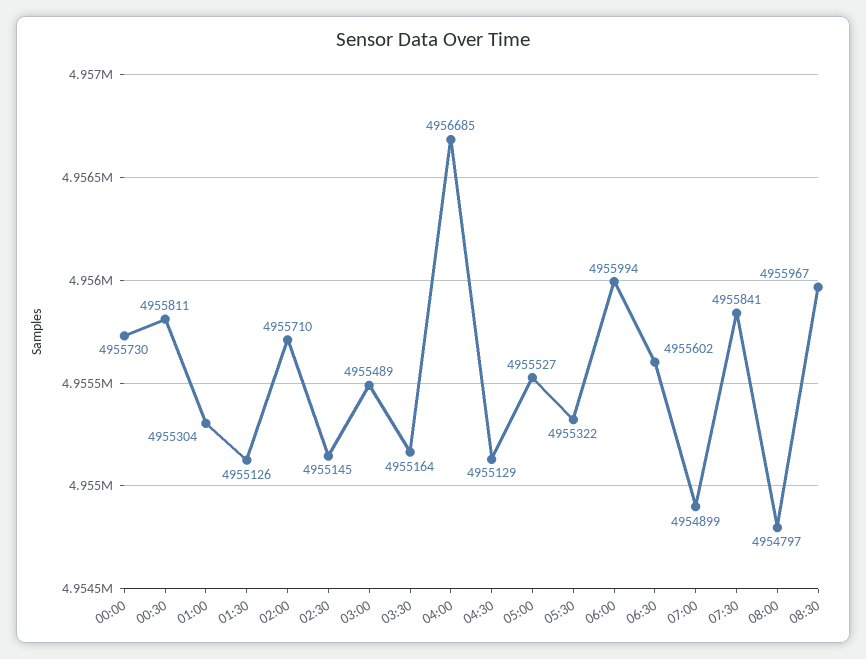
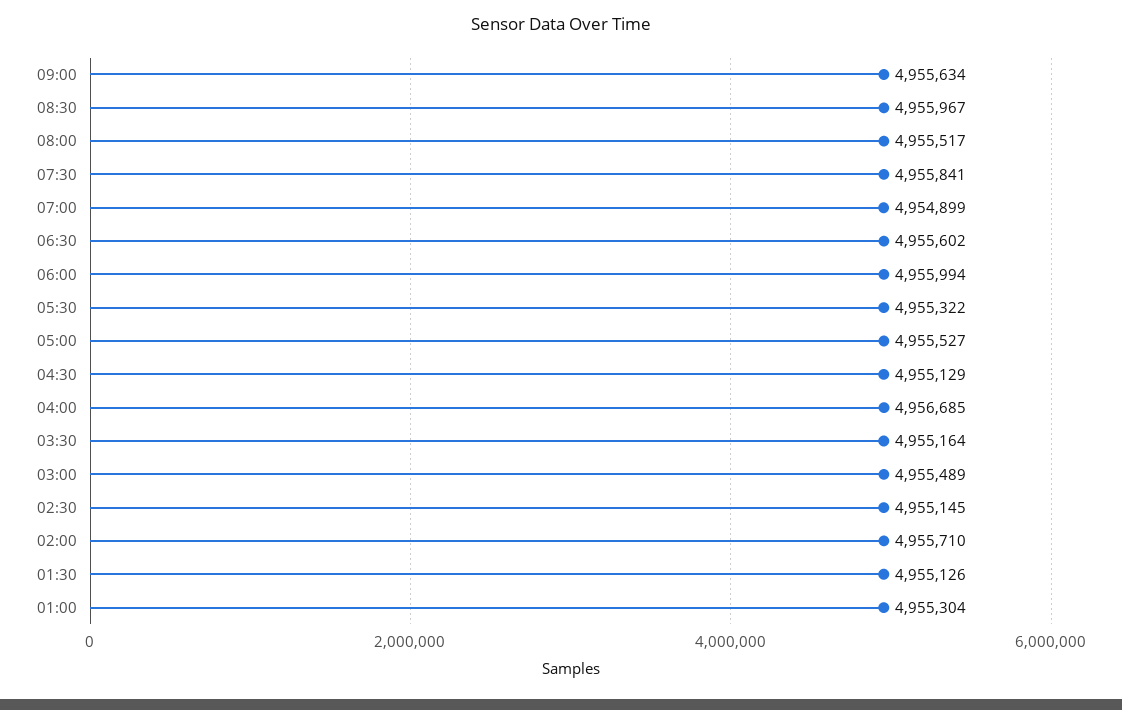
00:00: 4955730 -> none
00:30: 4955811 -> none
08:00: 4954797 -> 4955517
09:00: none -> 4955634

